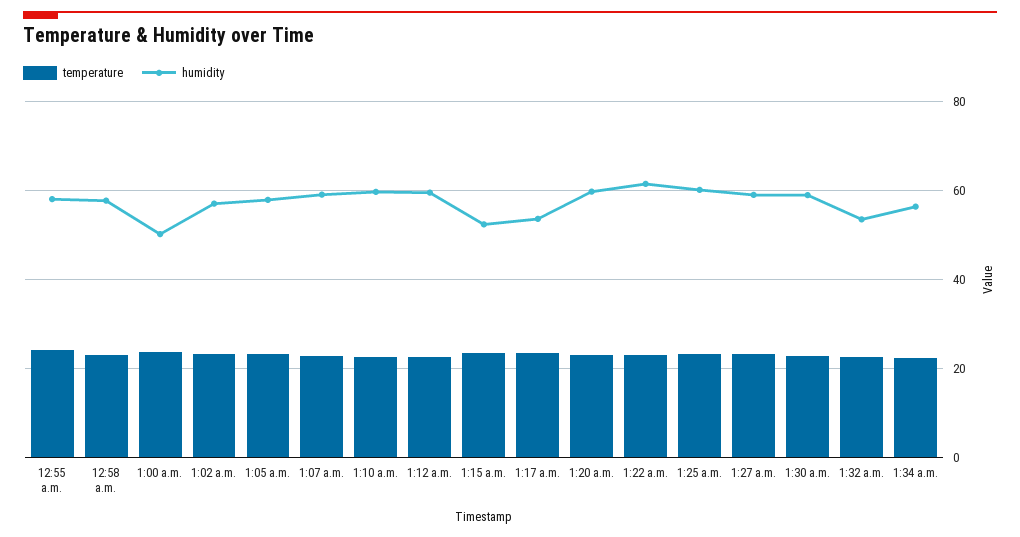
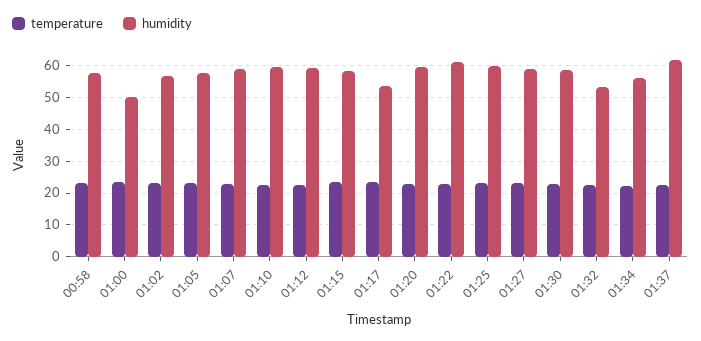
temperature, 12:55 a.m.: 24 -> none
humidity, 12:55 a.m.: 58 -> none
humidity, 1:15 a.m.: 52 -> 58
temperature, 01:37: none -> 22
humidity, 01:37: none -> 62

